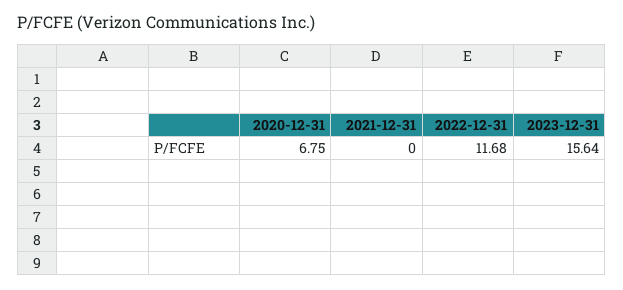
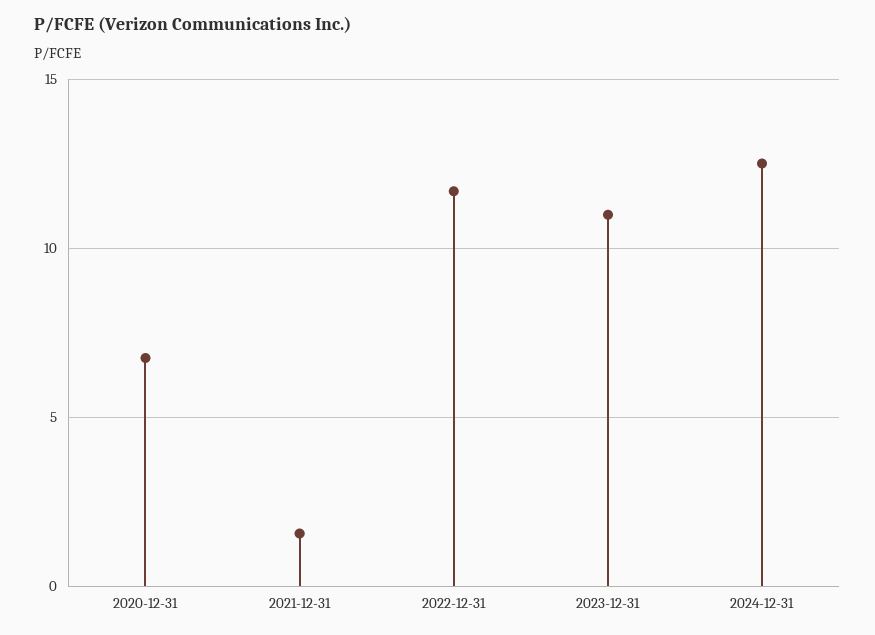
2021-12-31: 0 -> 1.5
2023-12-31: 15.64 -> 11
2024-12-31: none -> 12.5

